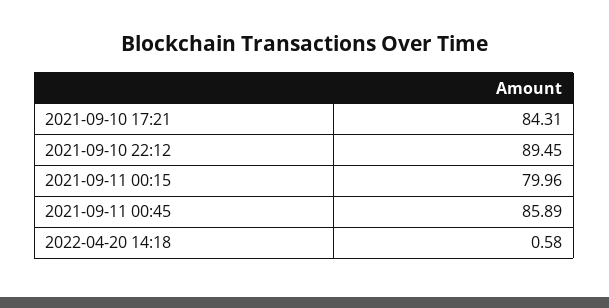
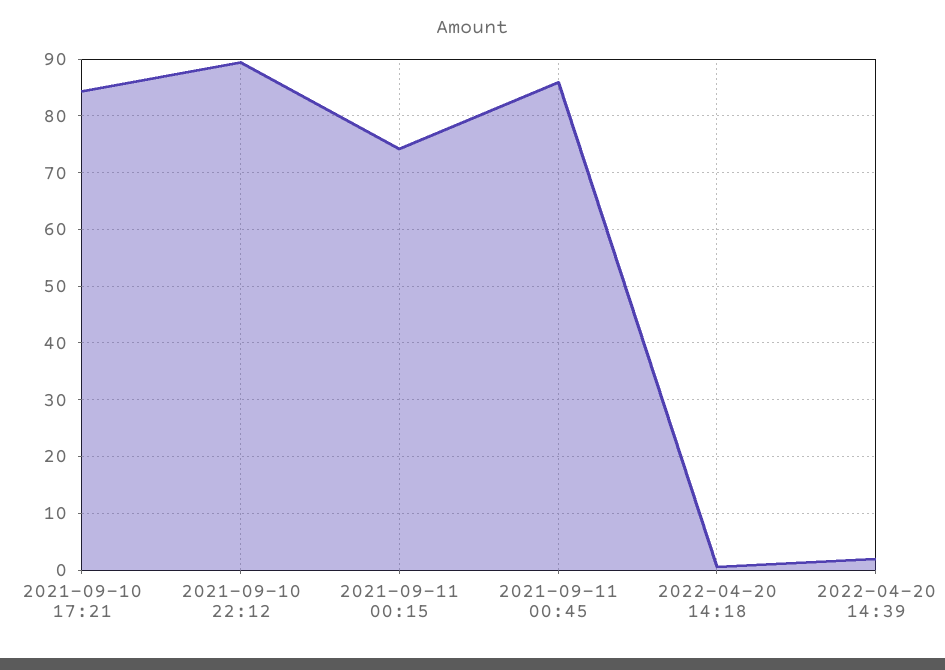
2021-09-11 00:15: 79.96 -> 74
2022-04-20 14:39: none -> 2

